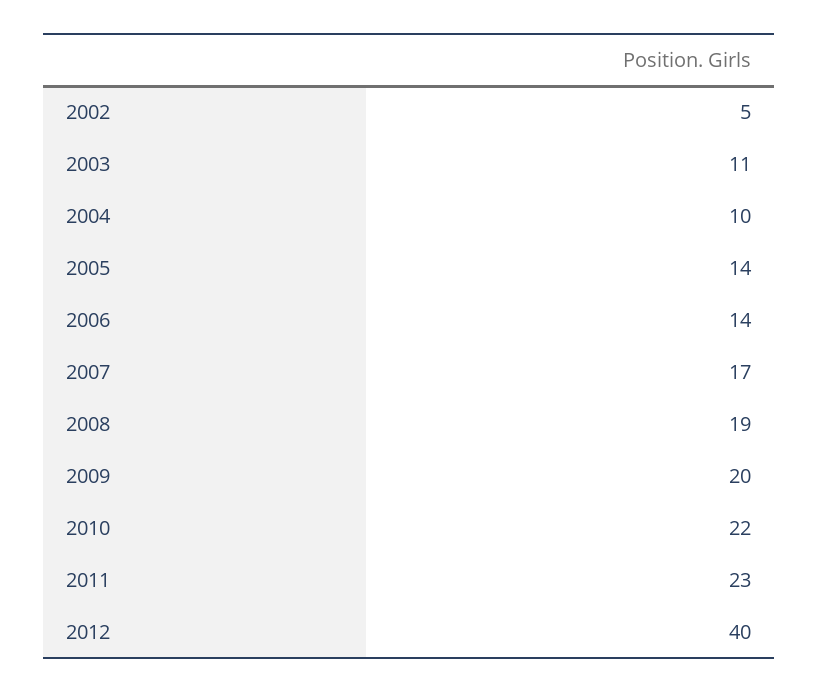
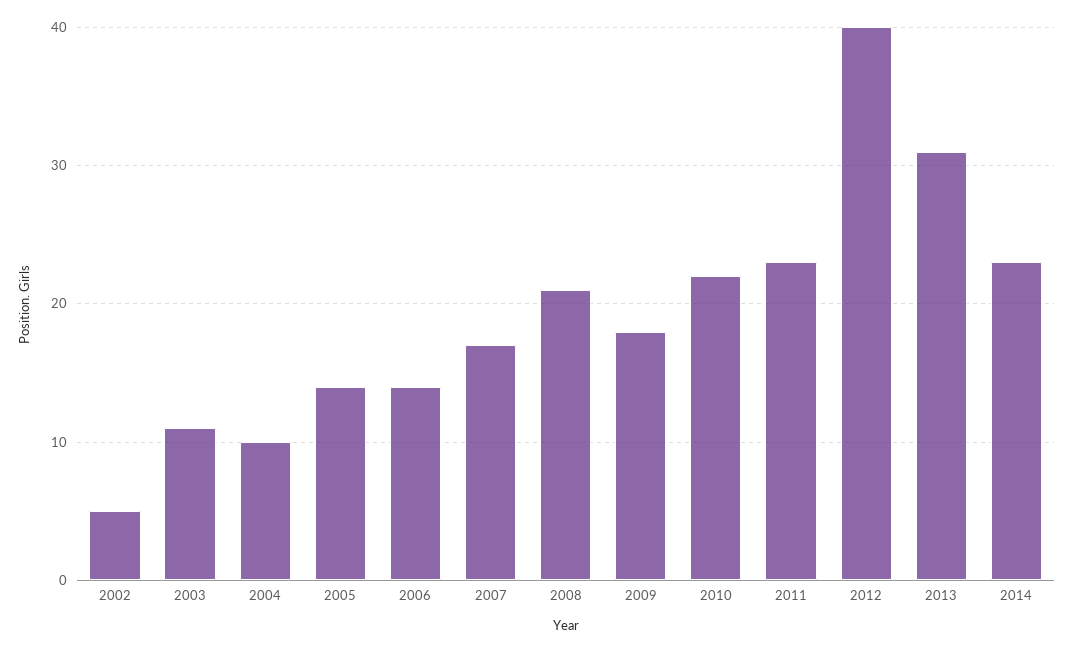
2008: 19 -> 21
2009: 20 -> 18
2013: none -> 31
2014: none -> 23

